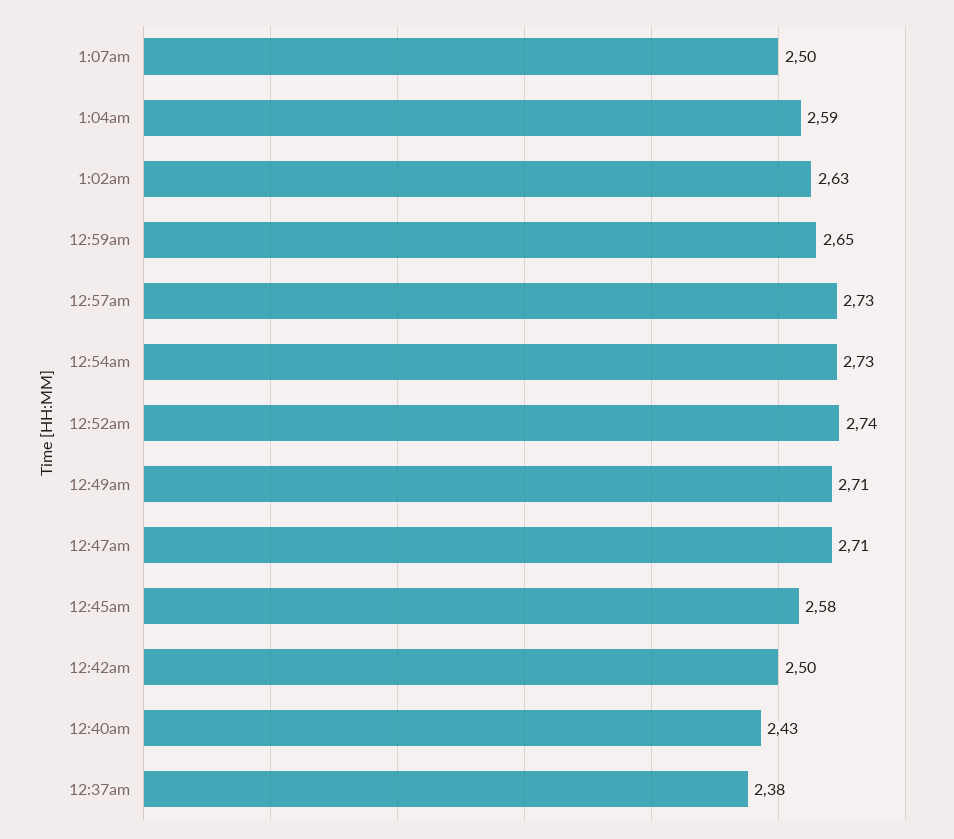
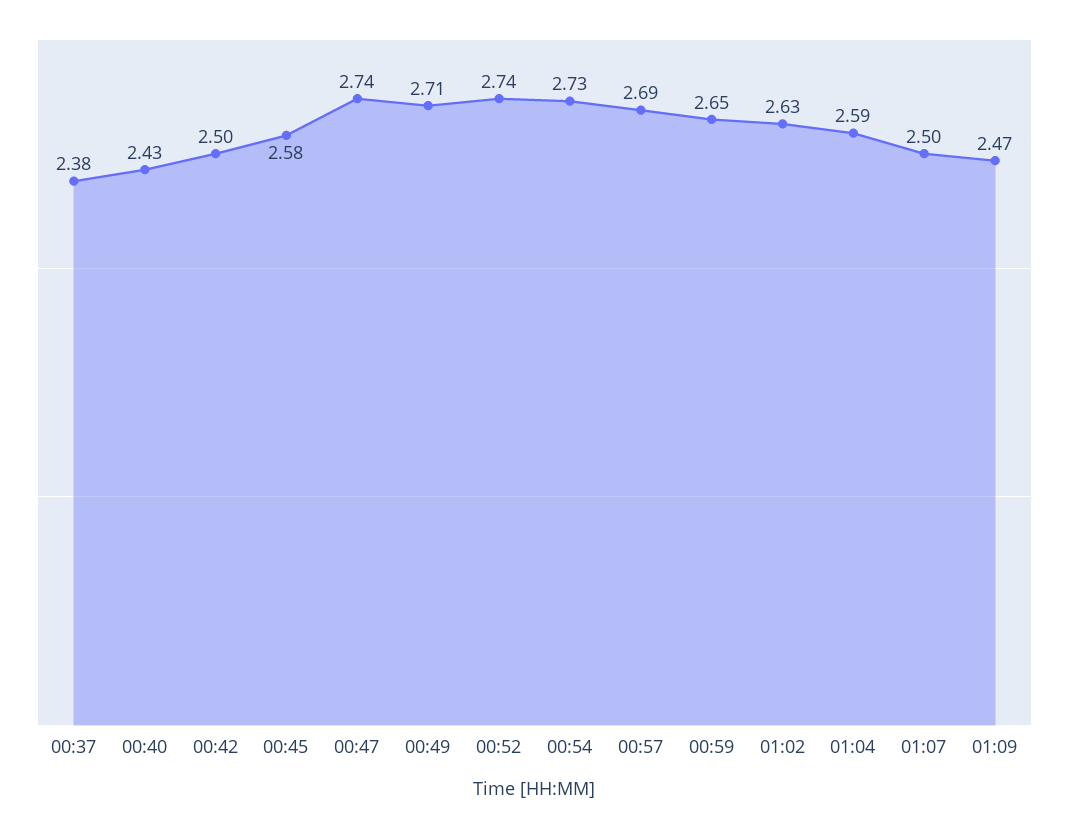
12:57am: 2.73 -> 2.69
12:47am: 2.71 -> 2.74
01:09: none -> 2.47

